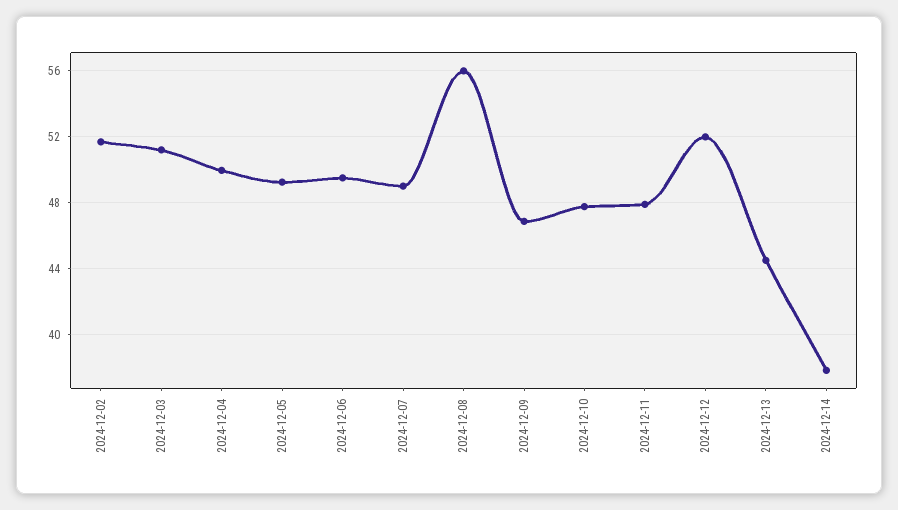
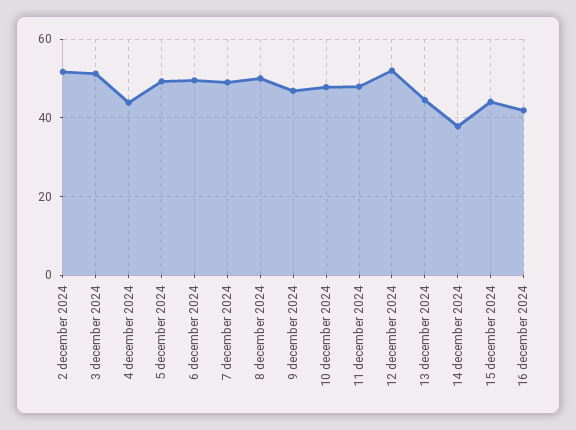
2024-12-04: 50 -> 44
2024-12-08: 56 -> 50
15 december 2024: none -> 44
16 december 2024: none -> 42

